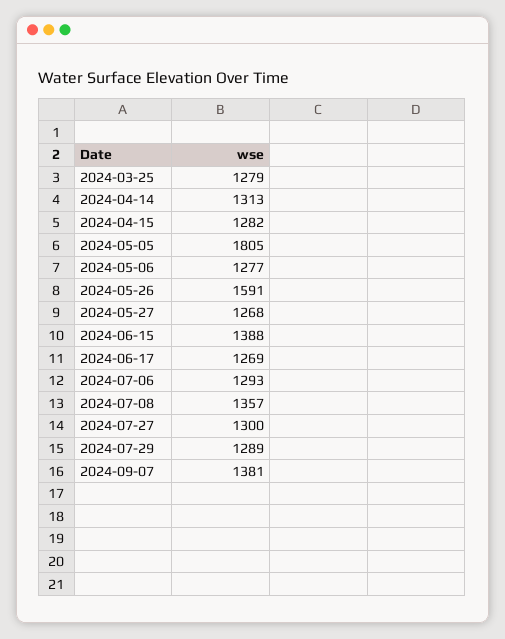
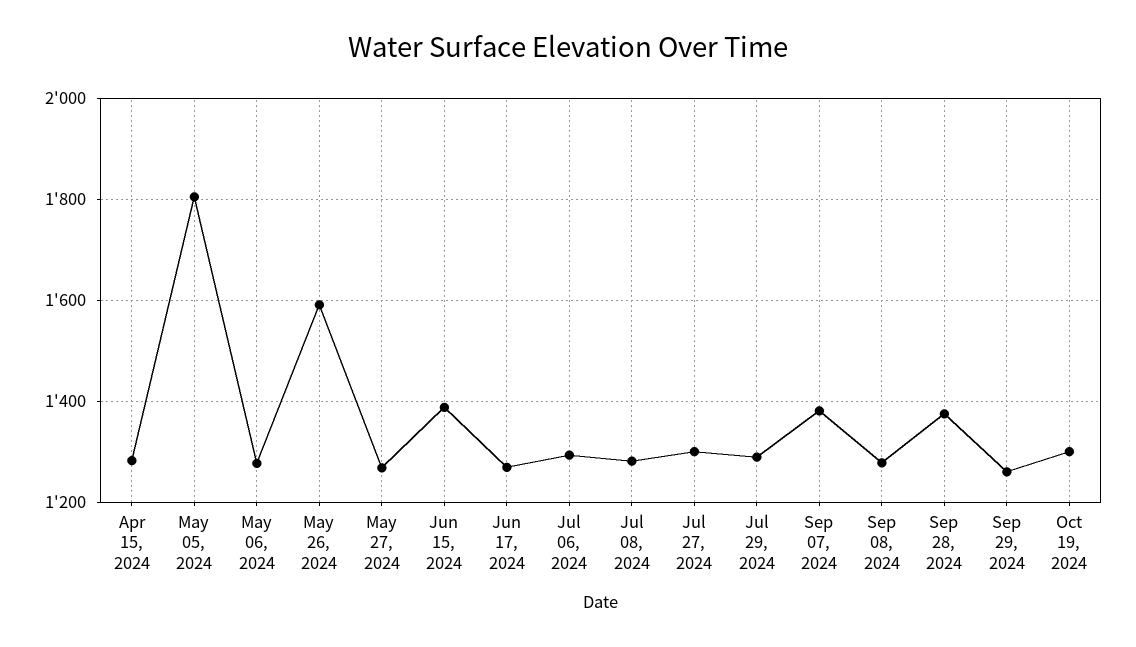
2024-03-25: 1279 -> none
2024-04-14: 1313 -> none
2024-07-08: 1357 -> 1280
Sep 08, 2024: none -> 1280
Sep 28, 2024: none -> 1380
Sep 29, 2024: none -> 1260
Oct 19, 2024: none -> 1300

